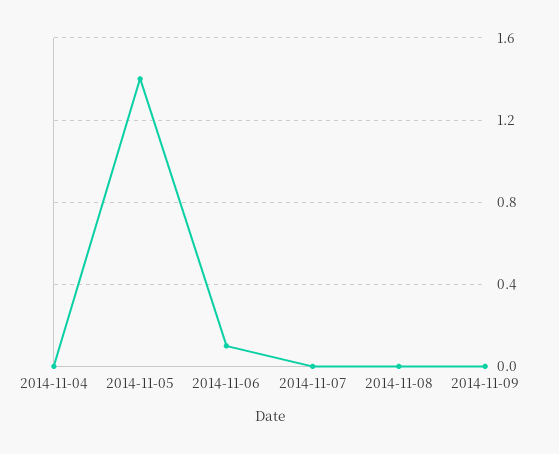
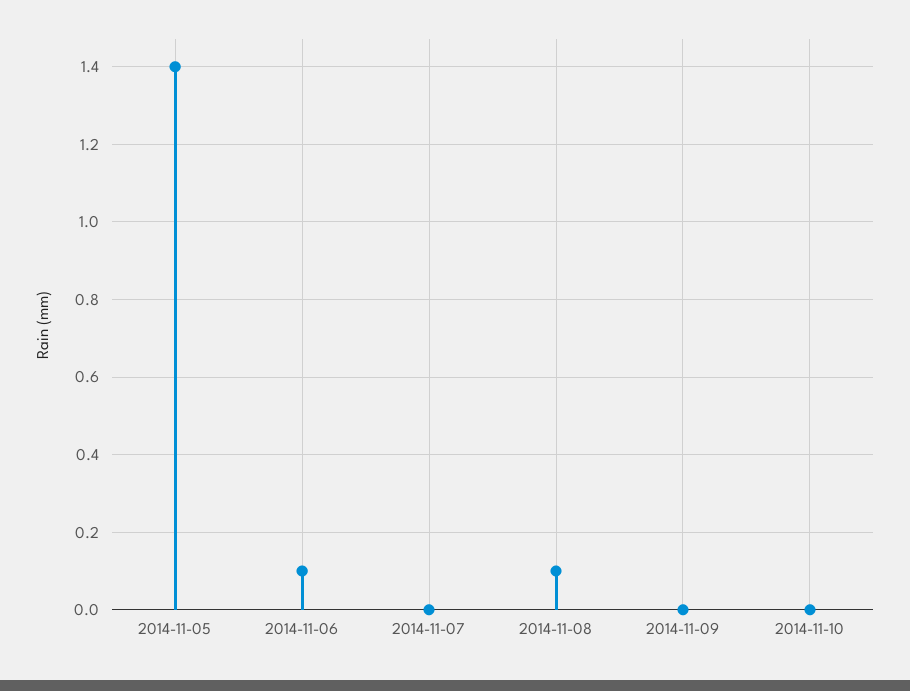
2014-11-04: 0 -> none
2014-11-08: 0 -> 0.1
2014-11-10: none -> 0

